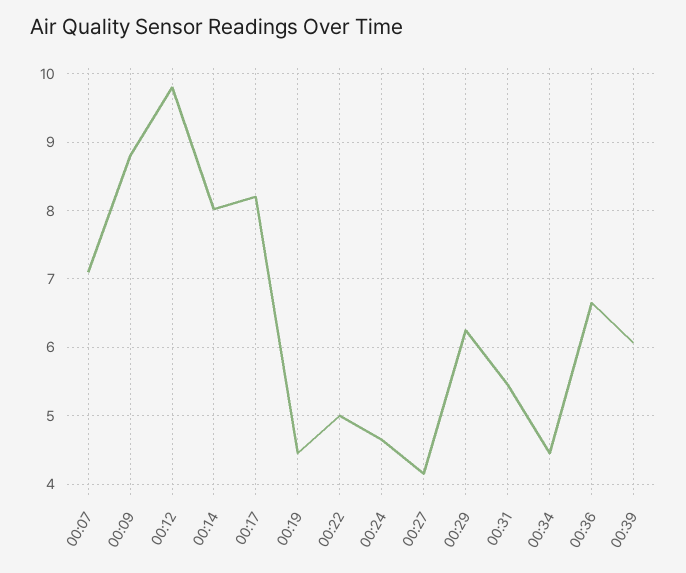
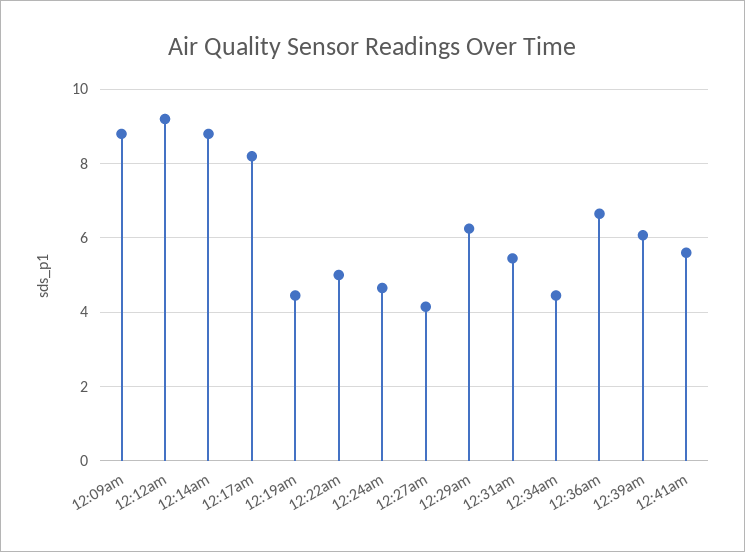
00:07: 7.1 -> none
00:12: 9.8 -> 9.2
00:14: 8 -> 8.8
12:41am: none -> 5.6

